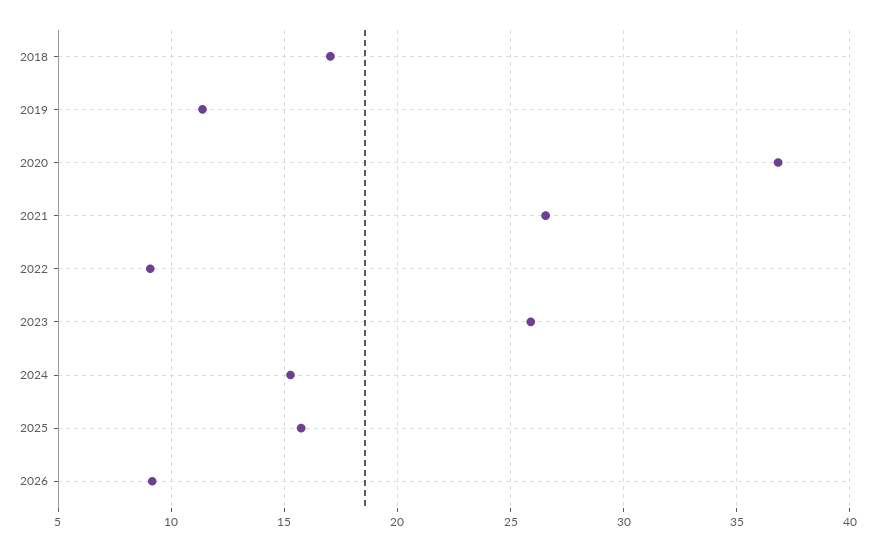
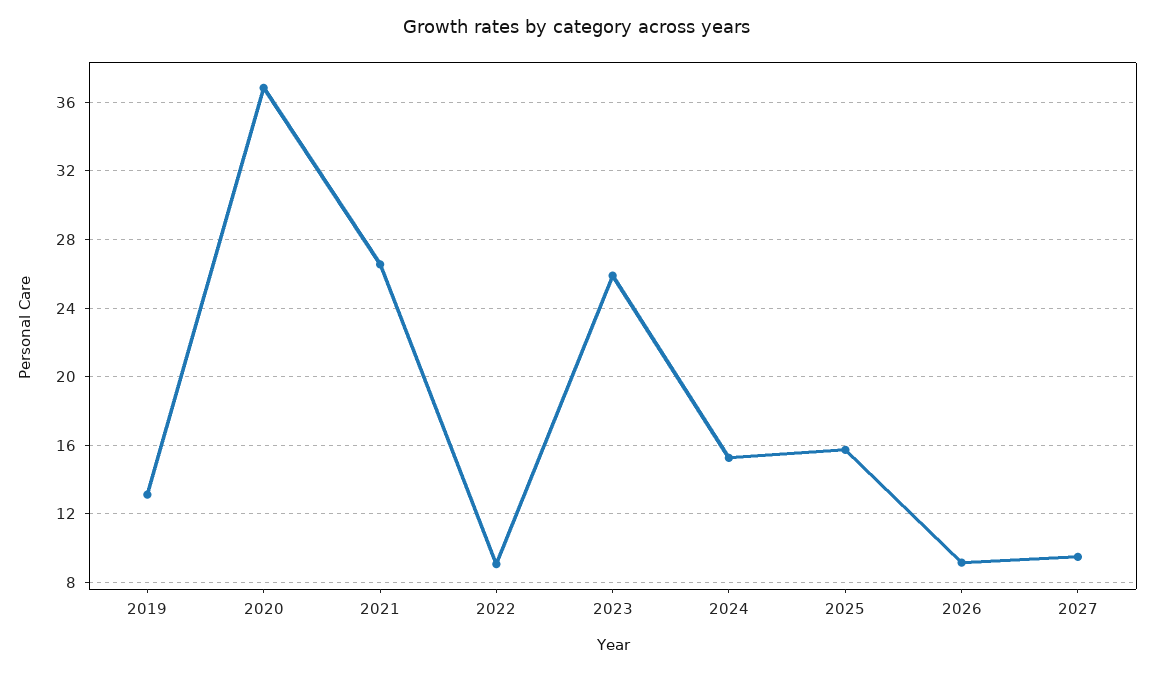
2018: 17 -> none
2019: 11.5 -> 13
2027: none -> 9.5

